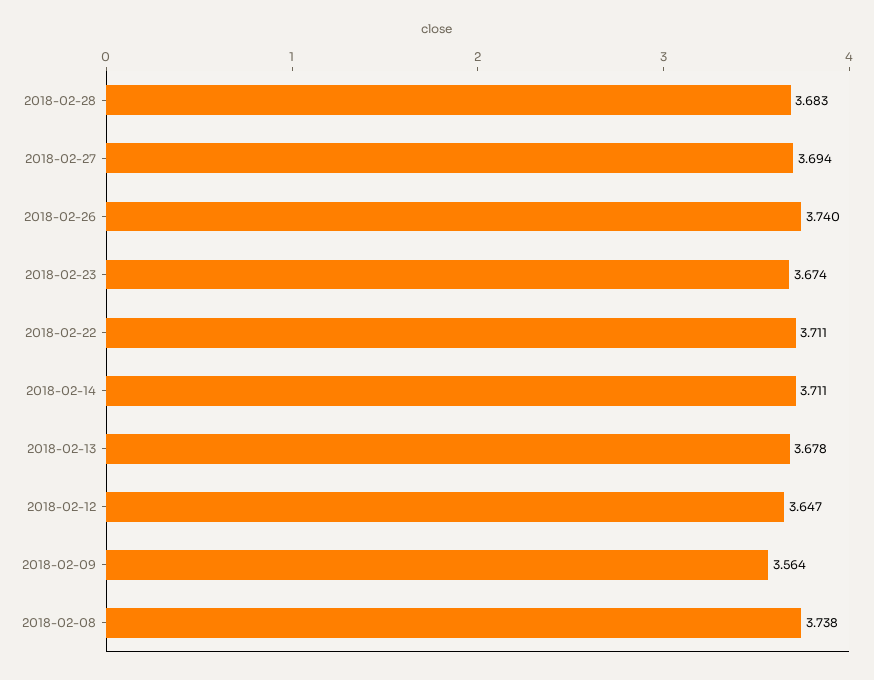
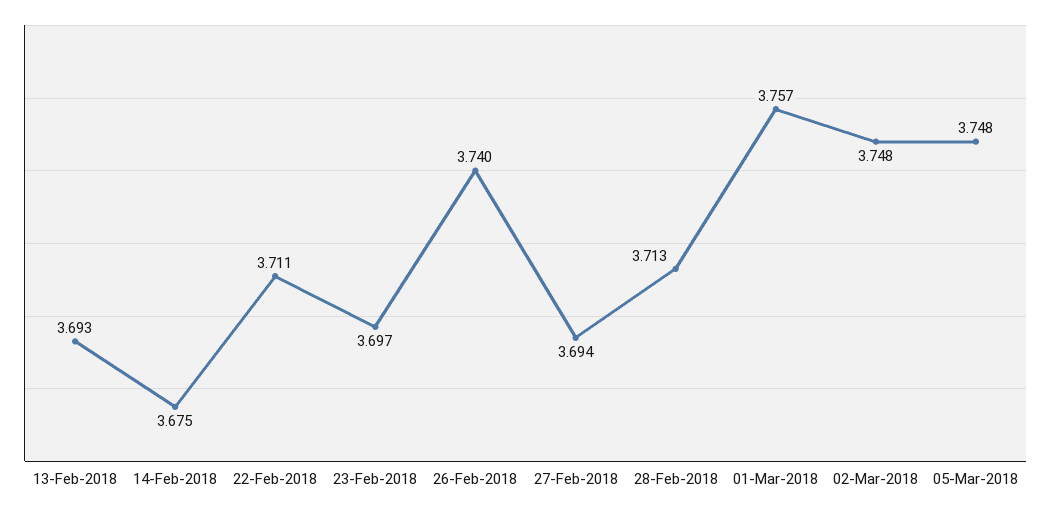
2018-02-28: 3.683 -> 3.713
2018-02-23: 3.674 -> 3.697
2018-02-14: 3.711 -> 3.675
2018-02-13: 3.678 -> 3.693
2018-02-12: 3.647 -> none
2018-02-09: 3.564 -> none
2018-02-08: 3.738 -> none
01-Mar-2018: none -> 3.757
02-Mar-2018: none -> 3.748
05-Mar-2018: none -> 3.748

